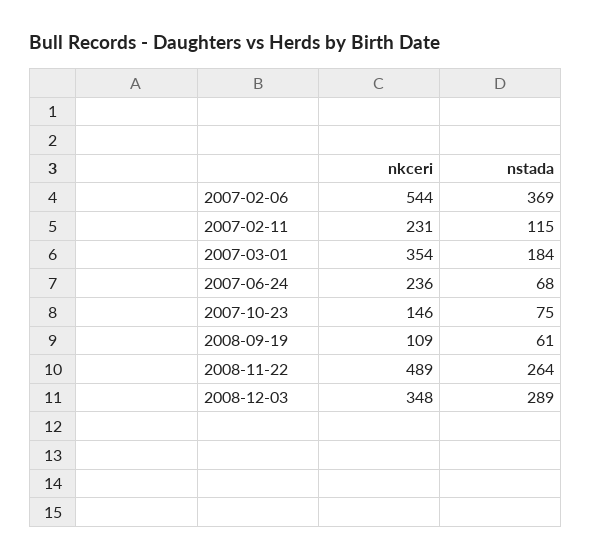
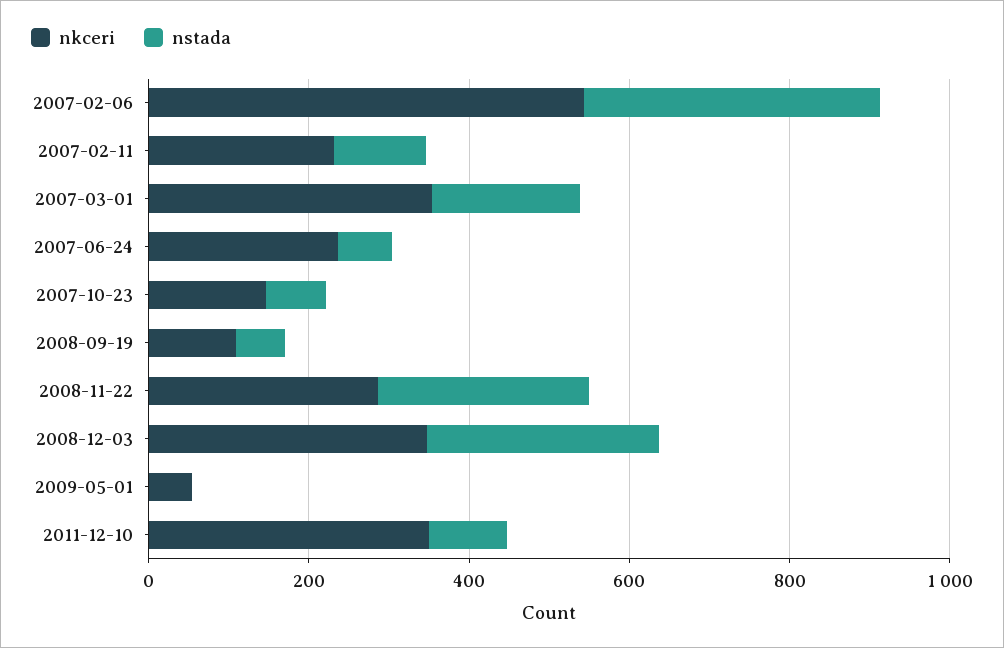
nkceri, 2008-11-22: 489 -> 300
nkceri, 2009-05-01: none -> 50
nstada, 2009-05-01: none -> 0
nkceri, 2011-12-10: none -> 350
nstada, 2011-12-10: none -> 100

